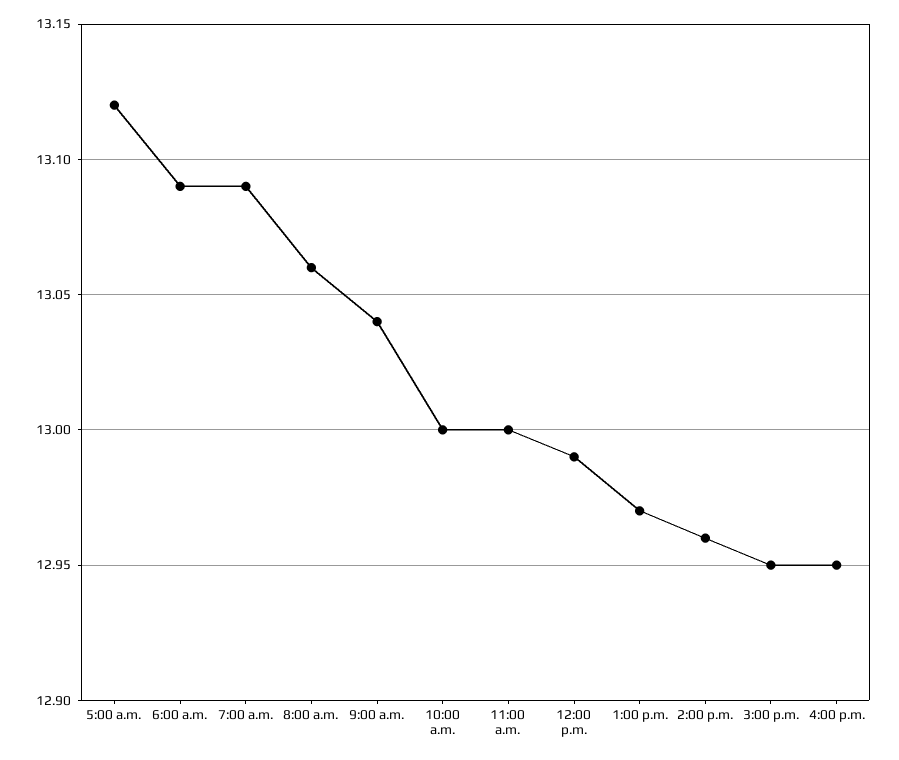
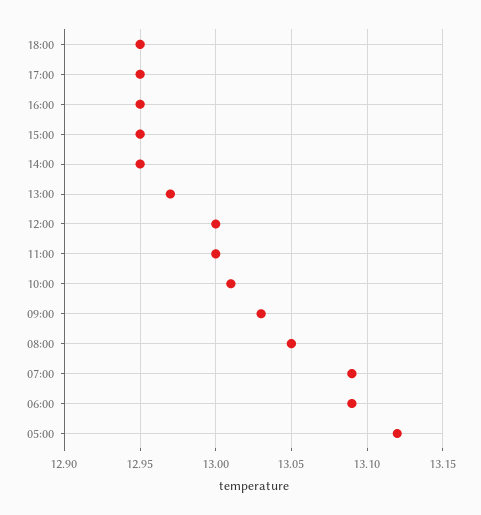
8:00 a.m.: 13.06 -> 13.05
9:00 a.m.: 13.04 -> 13.03
10:00 a.m.: 13 -> 13.01
12:00 p.m.: 12.99 -> 13
2:00 p.m.: 12.96 -> 12.95
18:00: none -> 12.95
17:00: none -> 12.95

